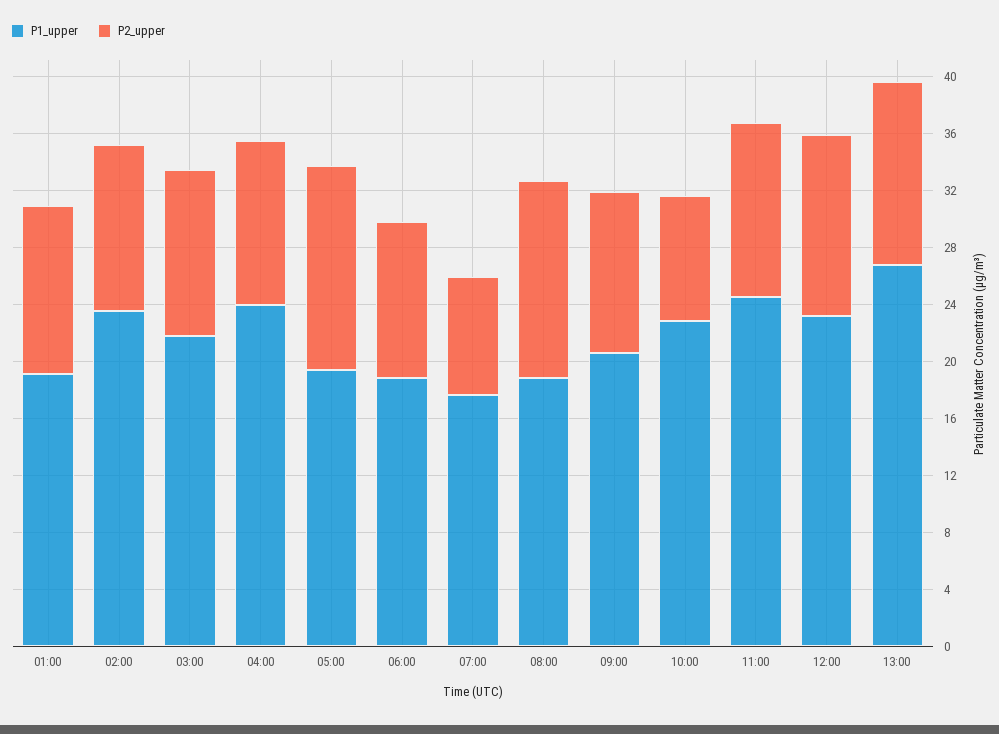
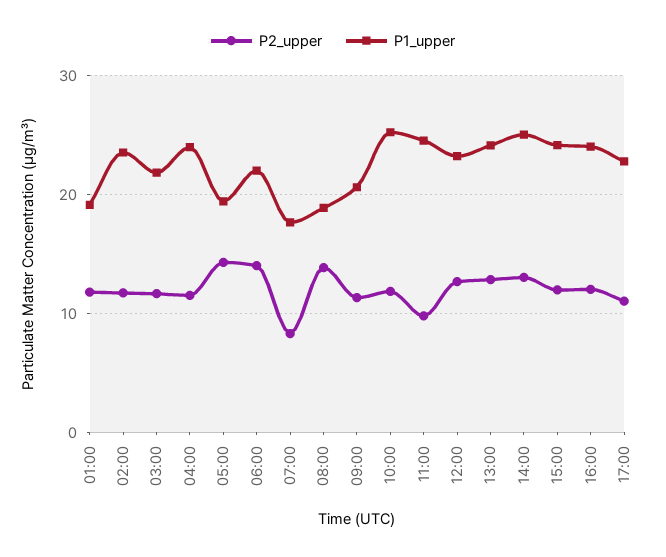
P1_upper, 06:00: 19 -> 22
P2_upper, 06:00: 11 -> 14
P1_upper, 10:00: 23 -> 25
P2_upper, 10:00: 9 -> 12
P2_upper, 11:00: 12 -> 10
P1_upper, 13:00: 27 -> 24
P2_upper, 14:00: none -> 13
P1_upper, 14:00: none -> 25
P2_upper, 15:00: none -> 12
P1_upper, 15:00: none -> 24
P2_upper, 16:00: none -> 12
P1_upper, 16:00: none -> 24
P2_upper, 17:00: none -> 11
P1_upper, 17:00: none -> 23

